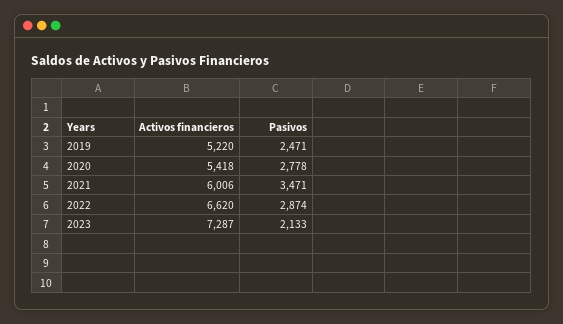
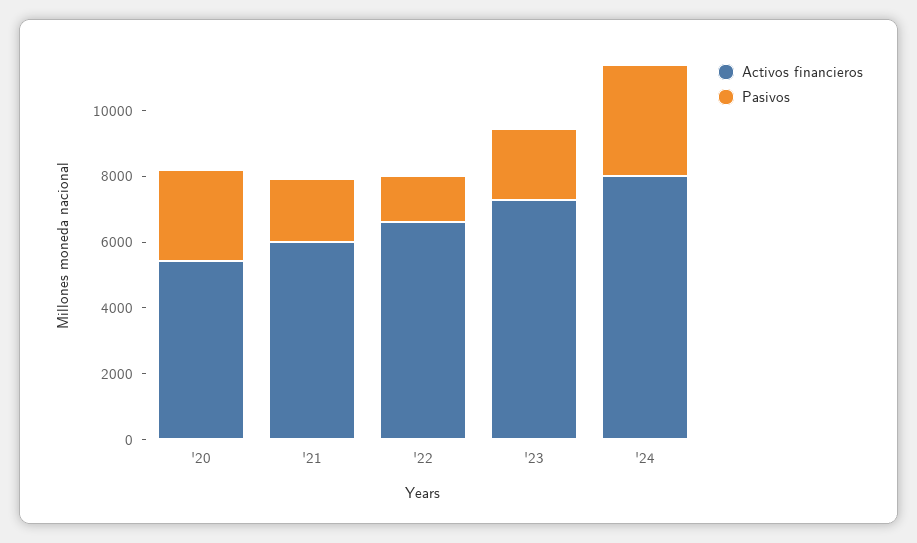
Activos financieros, 2019: 5220 -> none
Pasivos, 2019: 2471 -> none
Pasivos, 2021: 3471 -> 2000
Pasivos, 2022: 2874 -> 1500
Activos financieros, '24: none -> 8000
Pasivos, '24: none -> 3500

